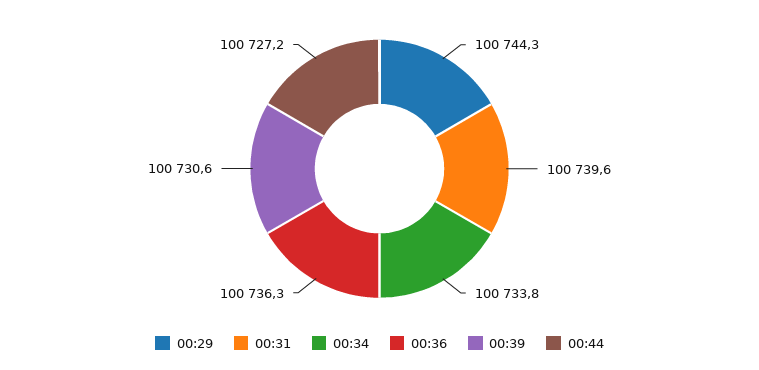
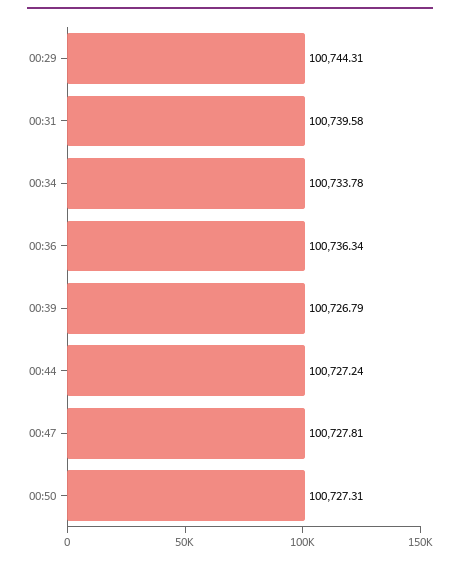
00:39: 100730.6 -> 100726.79
00:47: none -> 100727.81
00:50: none -> 100727.31

